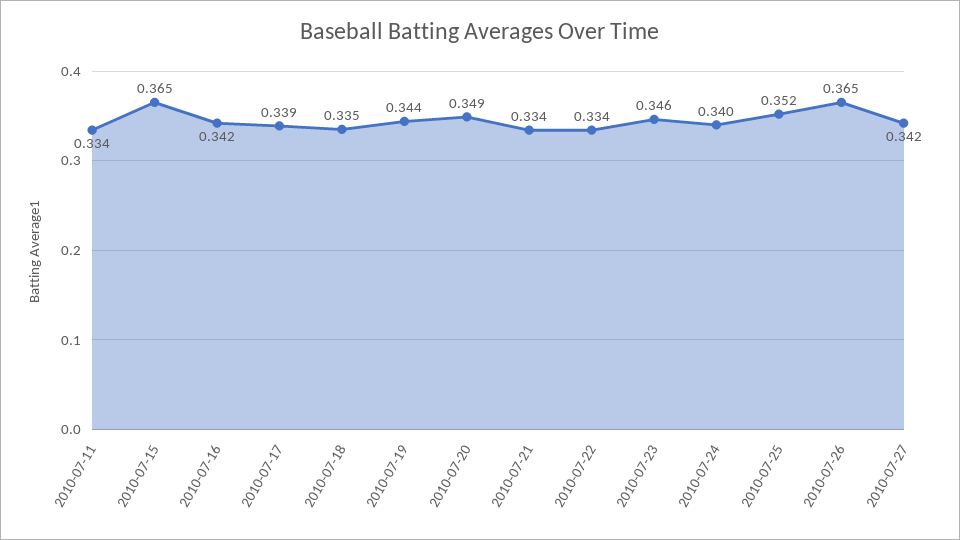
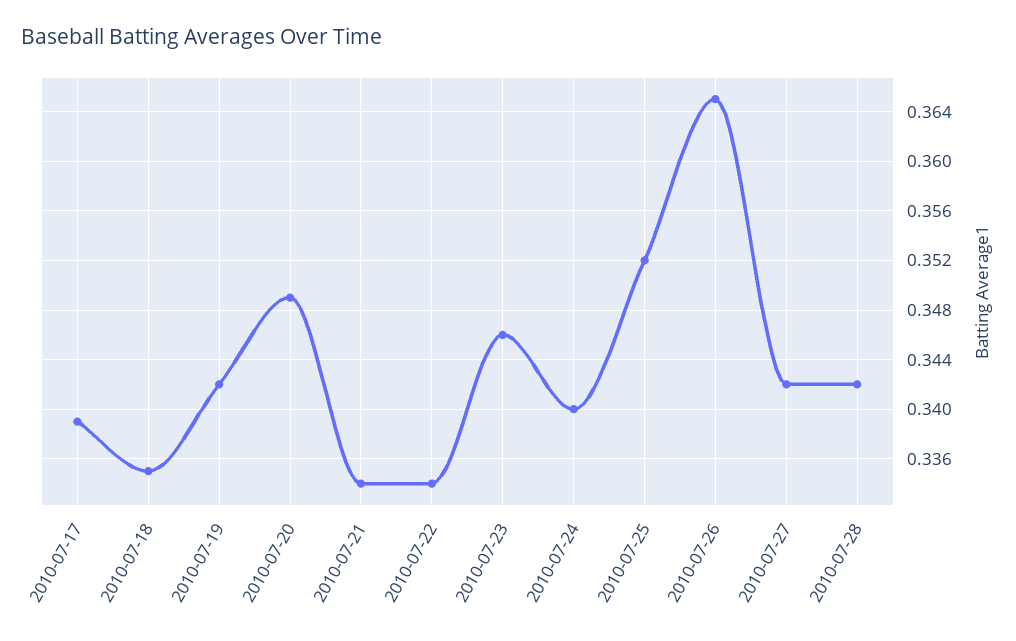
2010-07-11: 0.334 -> none
2010-07-15: 0.365 -> none
2010-07-16: 0.342 -> none
2010-07-19: 0.344 -> 0.342
2010-07-28: none -> 0.342

